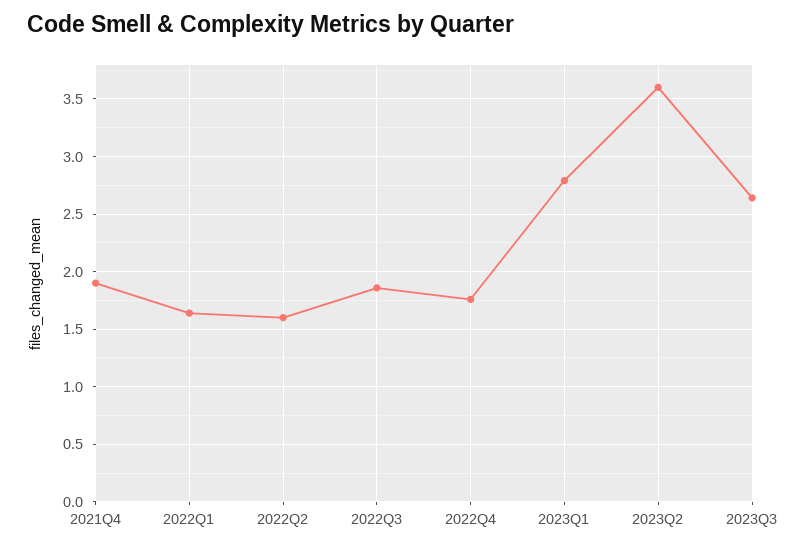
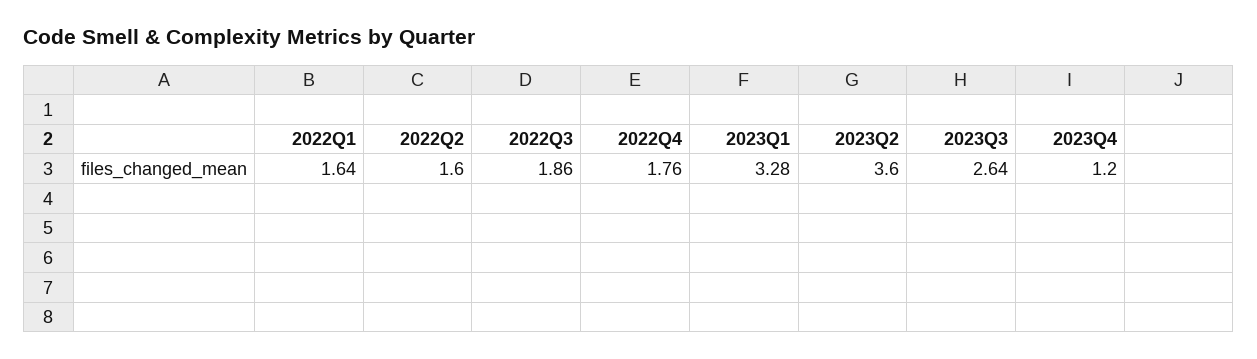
2021Q4: 1.9 -> none
2023Q1: 2.8 -> 3.28
2023Q4: none -> 1.2

